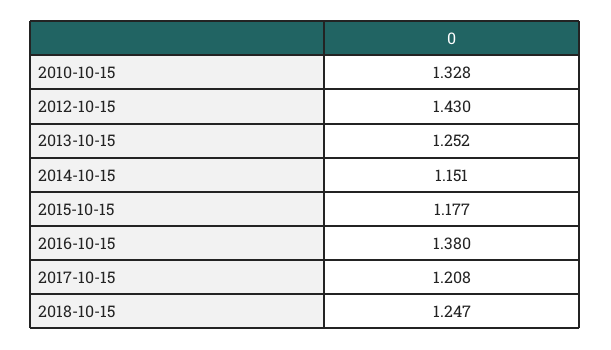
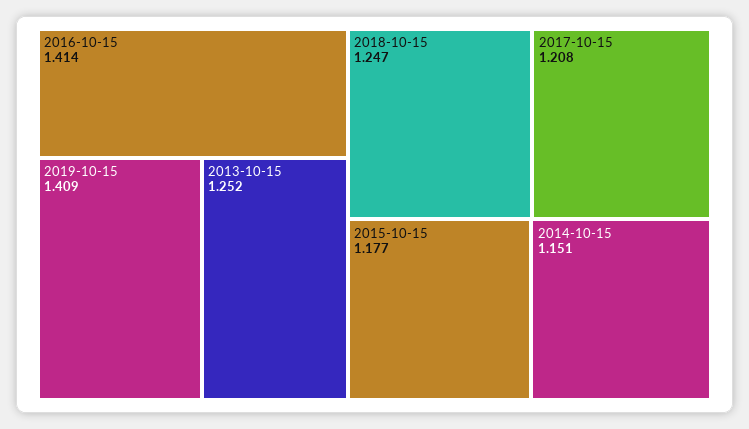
2010-10-15: 1.328 -> none
2012-10-15: 1.43 -> none
2016-10-15: 1.38 -> 1.414
2019-10-15: none -> 1.409

